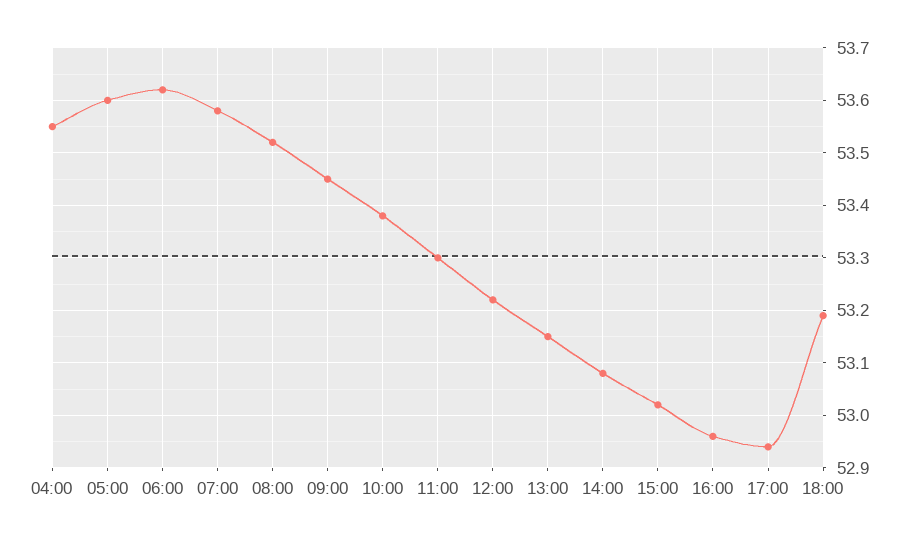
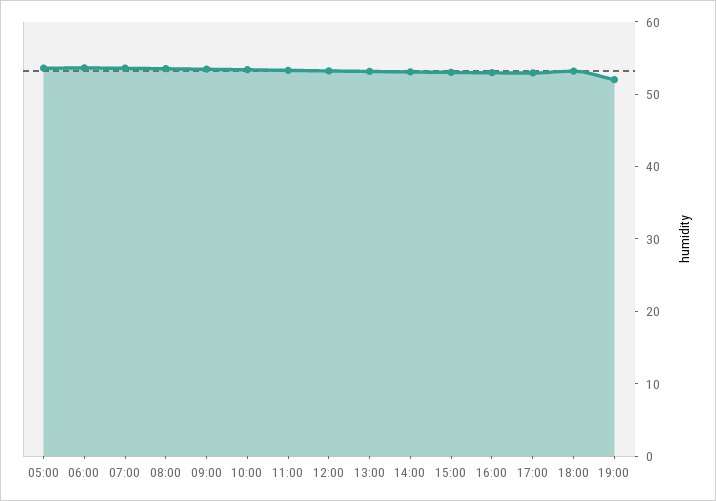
04:00: 53.55 -> none
19:00: none -> 52

